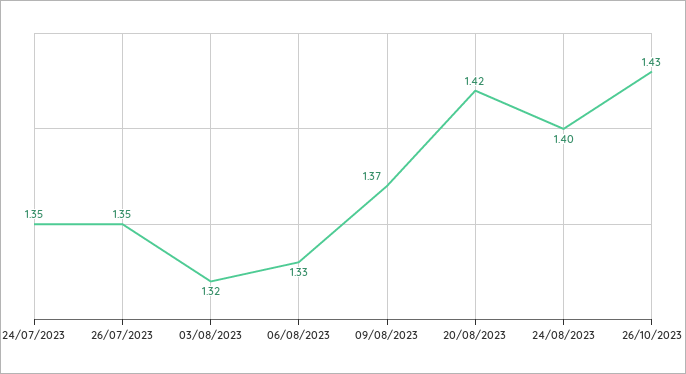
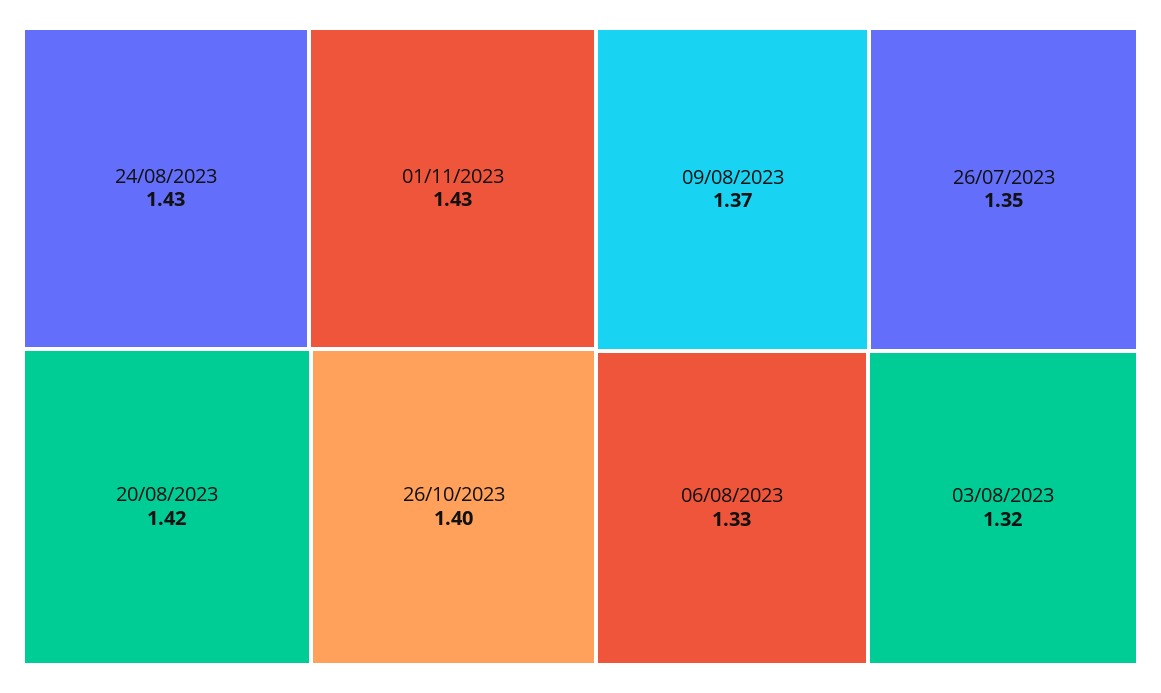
24/07/2023: 1.35 -> none
24/08/2023: 1.4 -> 1.43
26/10/2023: 1.43 -> 1.4
01/11/2023: none -> 1.43

